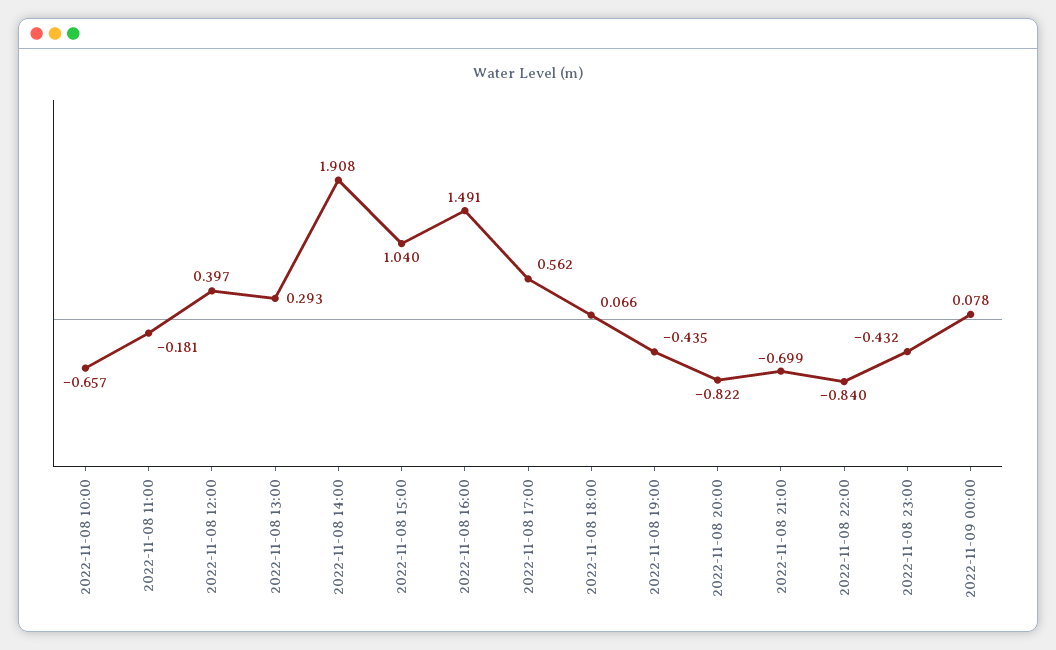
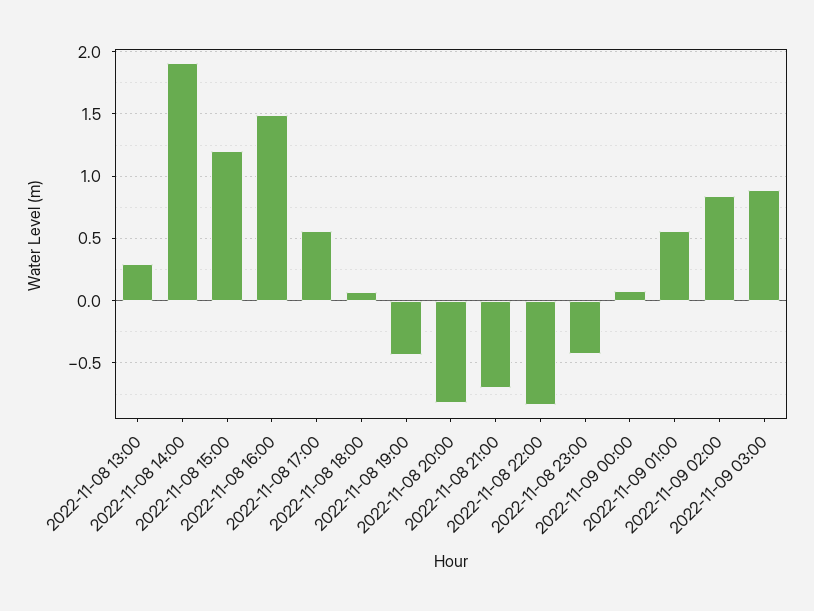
2022-11-08 10:00: -0.657 -> none
2022-11-08 11:00: -0.181 -> none
2022-11-08 12:00: 0.397 -> none
2022-11-08 15:00: 1.04 -> 1.2
2022-11-09 01:00: none -> 0.55
2022-11-09 02:00: none -> 0.85
2022-11-09 03:00: none -> 0.9

